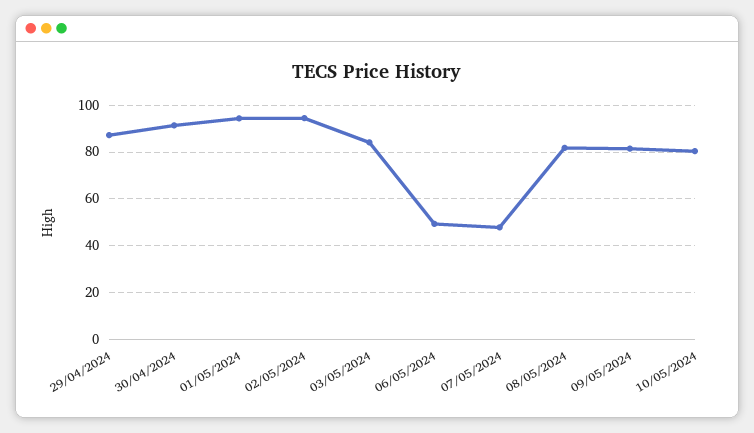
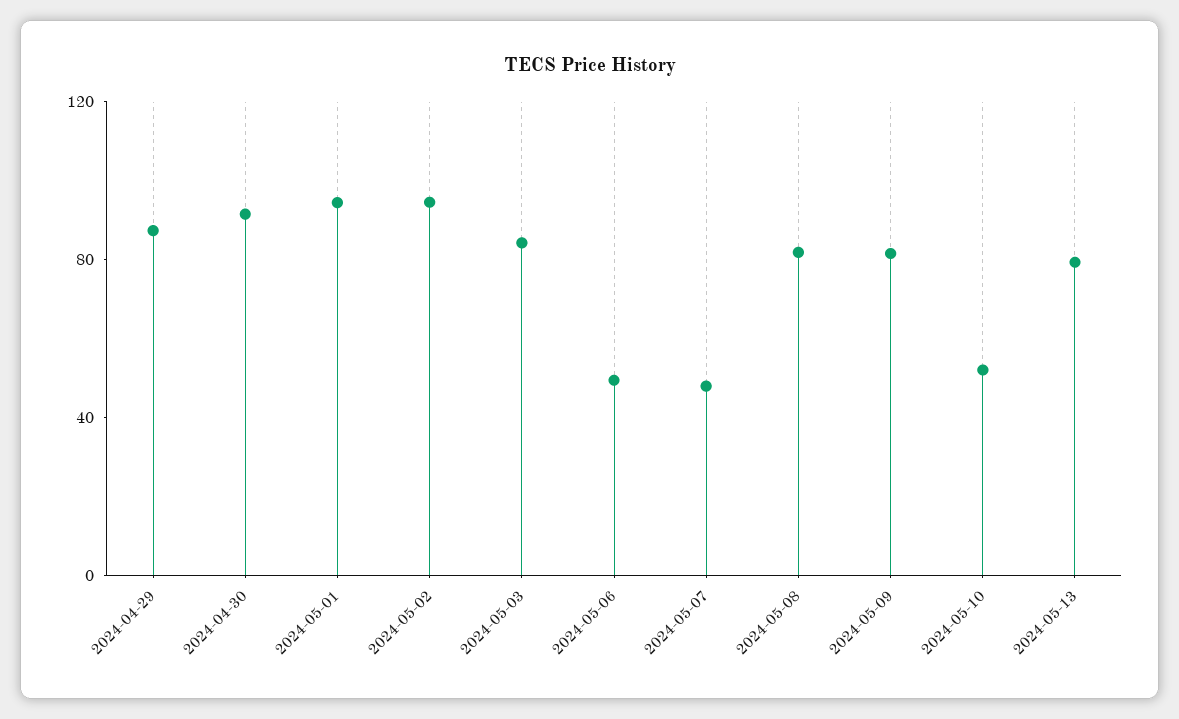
10/05/2024: 80 -> 50
2024-05-13: none -> 80

